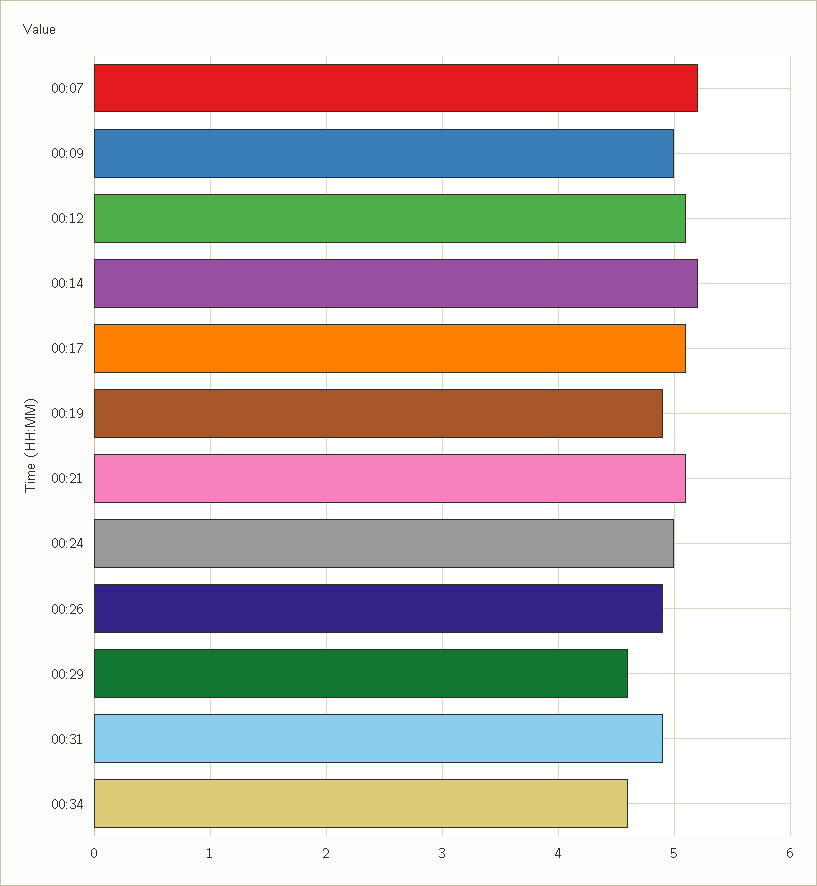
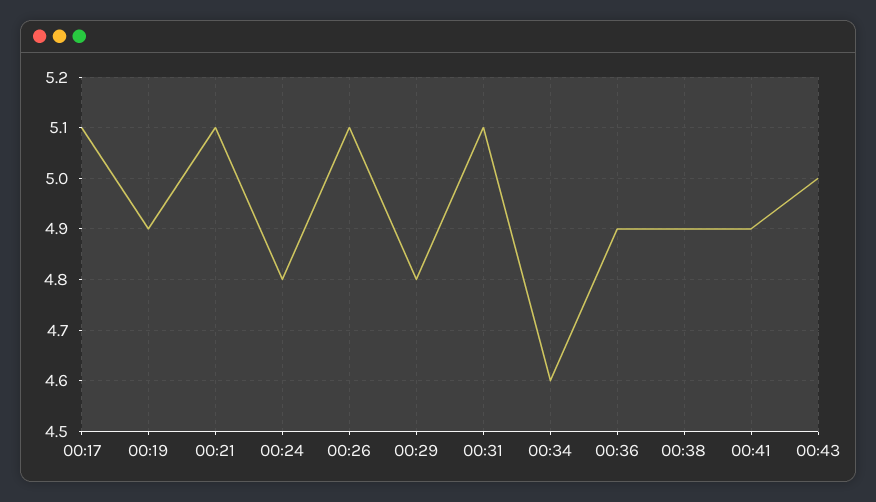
00:07: 5.2 -> none
00:09: 5 -> none
00:12: 5.1 -> none
00:14: 5.2 -> none
00:24: 5 -> 4.8
00:26: 4.9 -> 5.1
00:29: 4.6 -> 4.8
00:31: 4.9 -> 5.1
00:36: none -> 4.9
00:38: none -> 4.9
00:41: none -> 4.9
00:43: none -> 5

